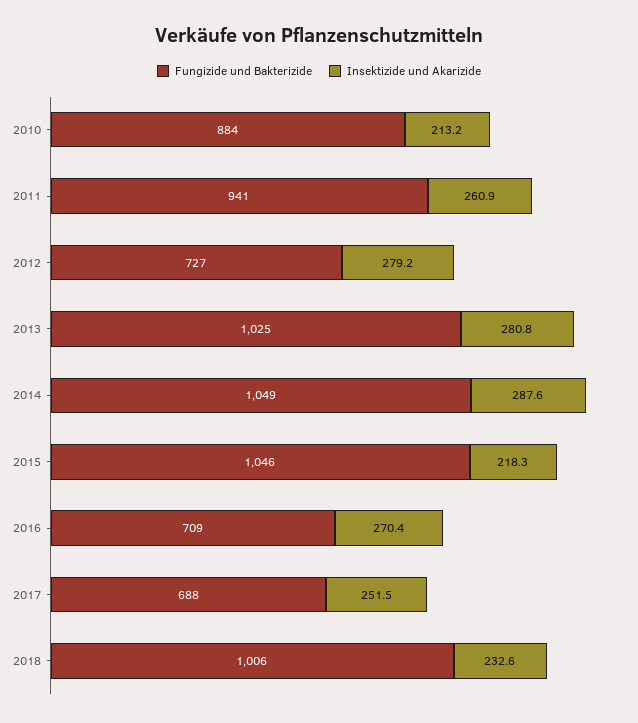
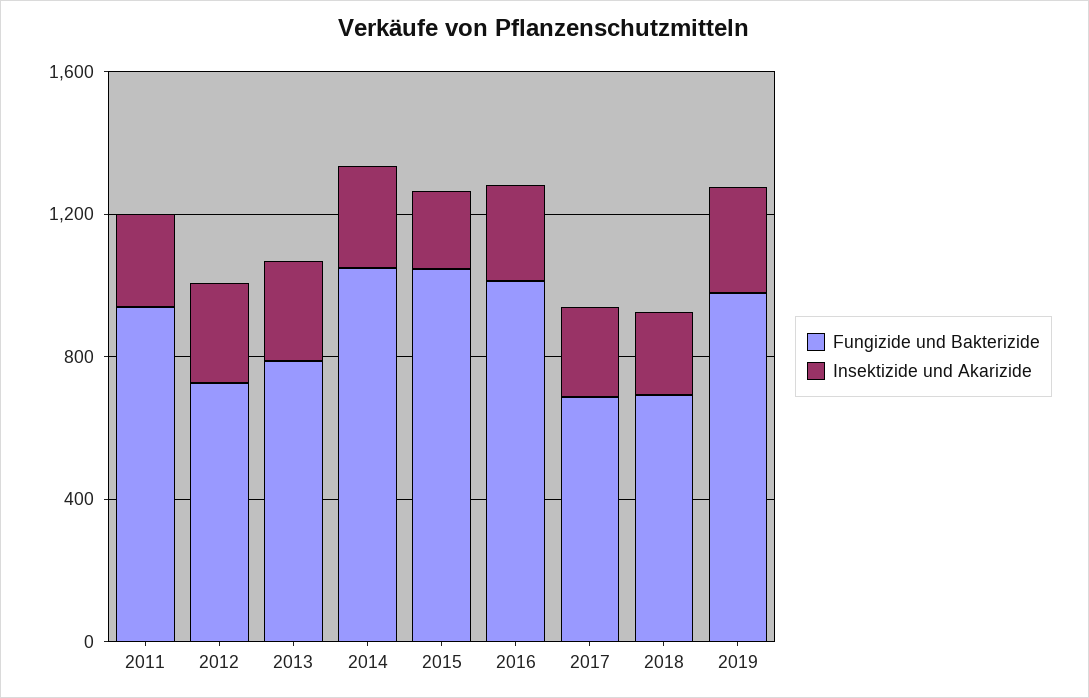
Fungizide und Bakterizide, 2010: 884 -> none
Insektizide und Akarizide, 2010: 213.2 -> none
Fungizide und Bakterizide, 2013: 1025 -> 800
Fungizide und Bakterizide, 2016: 709 -> 1000
Fungizide und Bakterizide, 2018: 1006 -> 700
Fungizide und Bakterizide, 2019: none -> 1000
Insektizide und Akarizide, 2019: none -> 300

